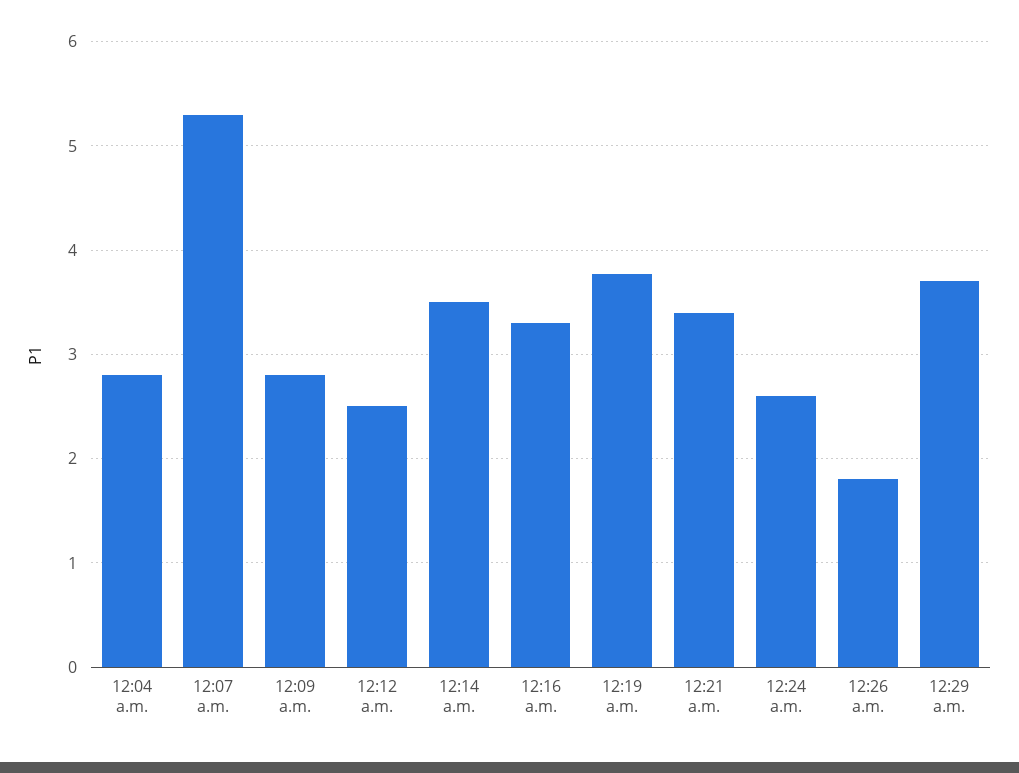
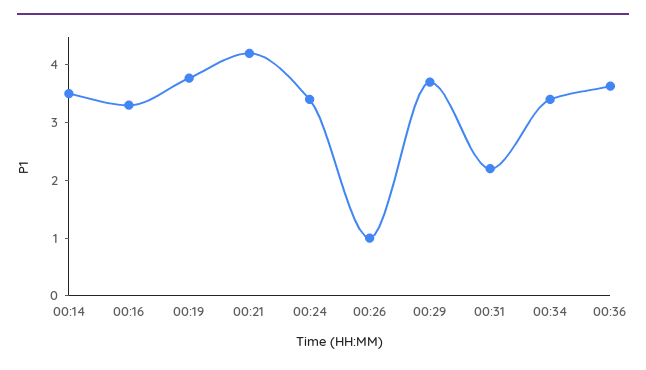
12:04 a.m.: 2.8 -> none
12:07 a.m.: 5.3 -> none
12:09 a.m.: 2.8 -> none
12:12 a.m.: 2.5 -> none
12:21 a.m.: 3.4 -> 4.2
12:24 a.m.: 2.6 -> 3.4
12:26 a.m.: 1.8 -> 1
00:31: none -> 2.2
00:34: none -> 3.4
00:36: none -> 3.6

